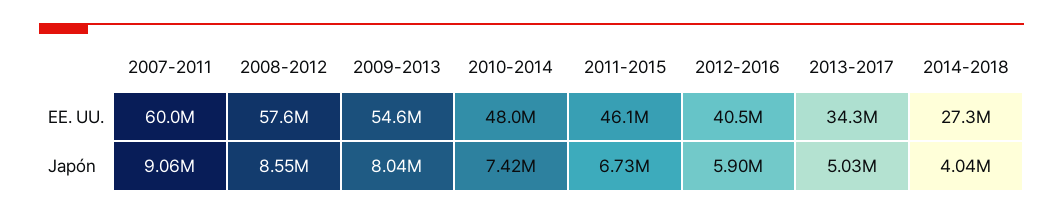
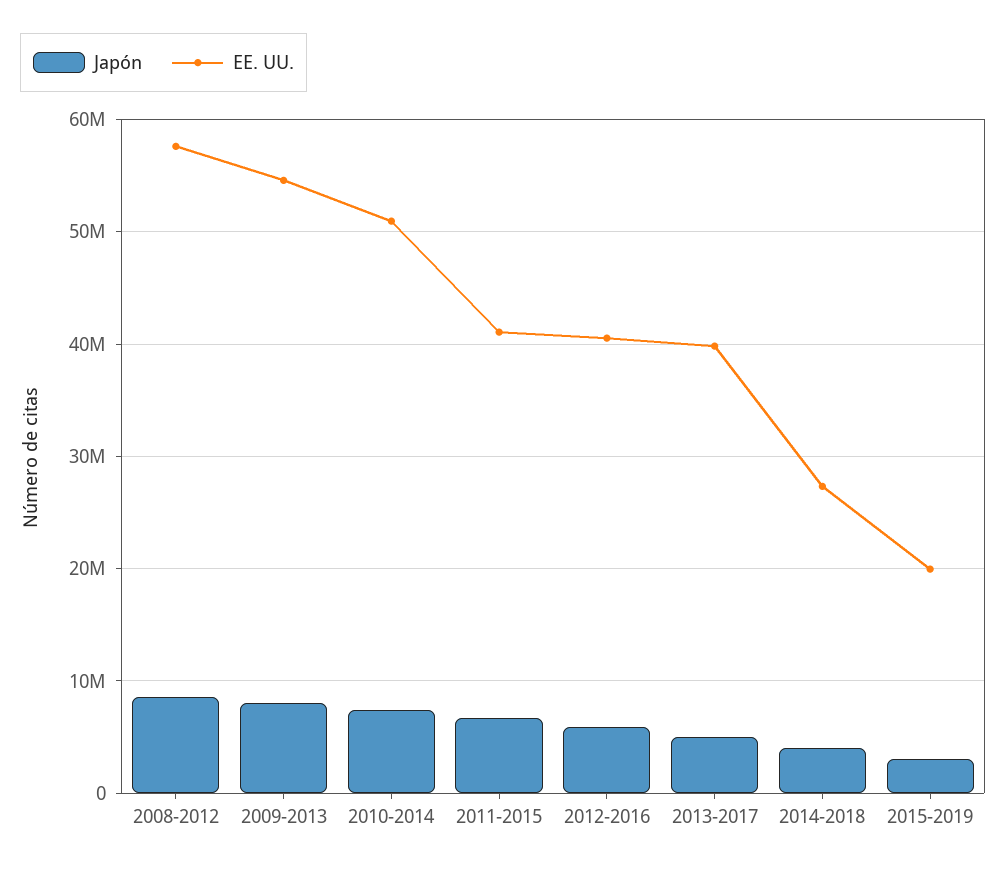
EE. UU., 2007-2011: 60000000 -> none
EE. UU., 2010-2014: 48000000 -> 51000000
EE. UU., 2011-2015: 46100000 -> 41000000
EE. UU., 2013-2017: 34300000 -> 40000000
Japón, 2007-2011: 9060000 -> none
Japón, 2015-2019: none -> 3000000
EE. UU., 2015-2019: none -> 20000000

